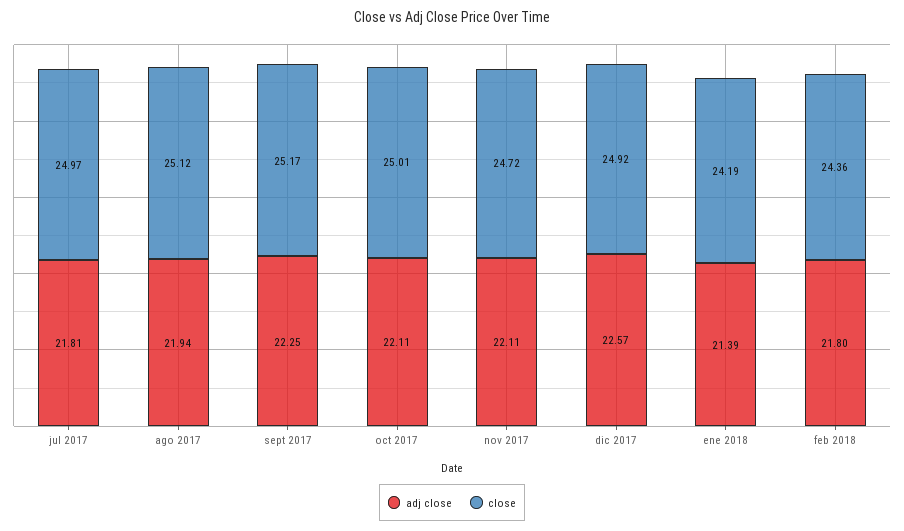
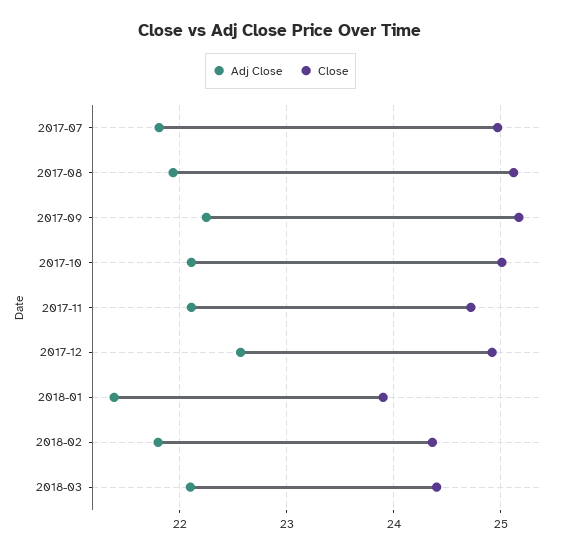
close, ene 2018: 24.19 -> 23.9
adj close, 2018-03: none -> 22.1
close, 2018-03: none -> 24.4

